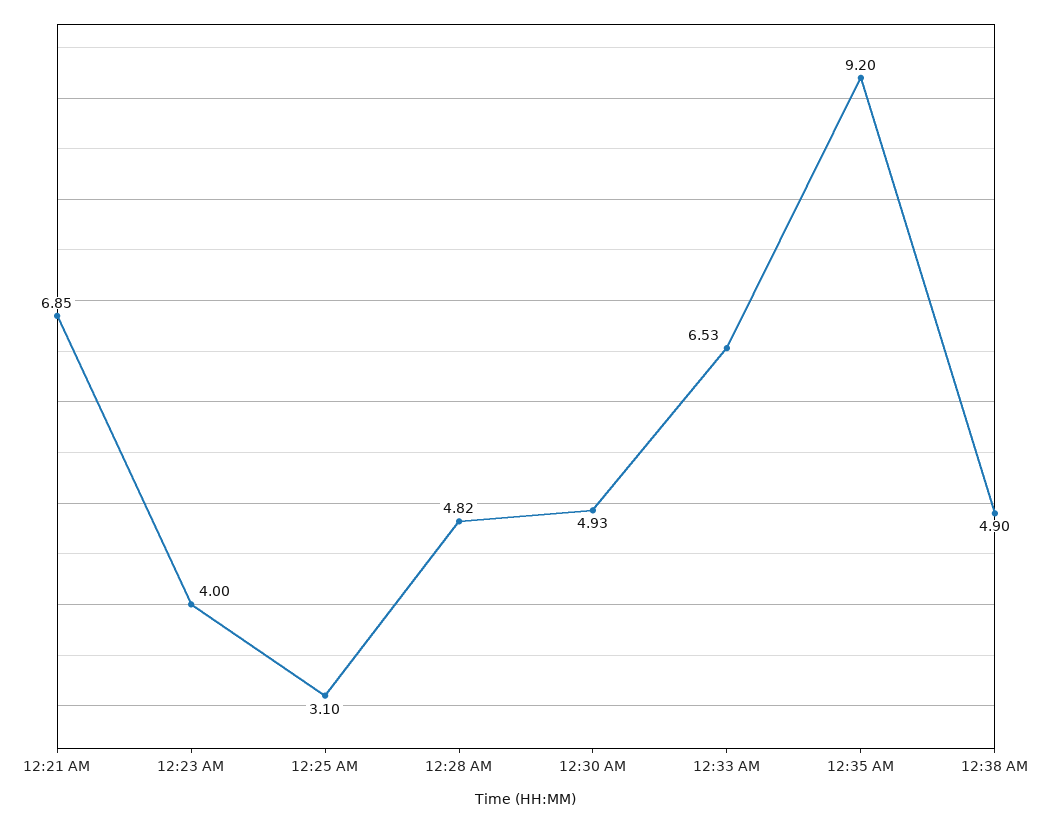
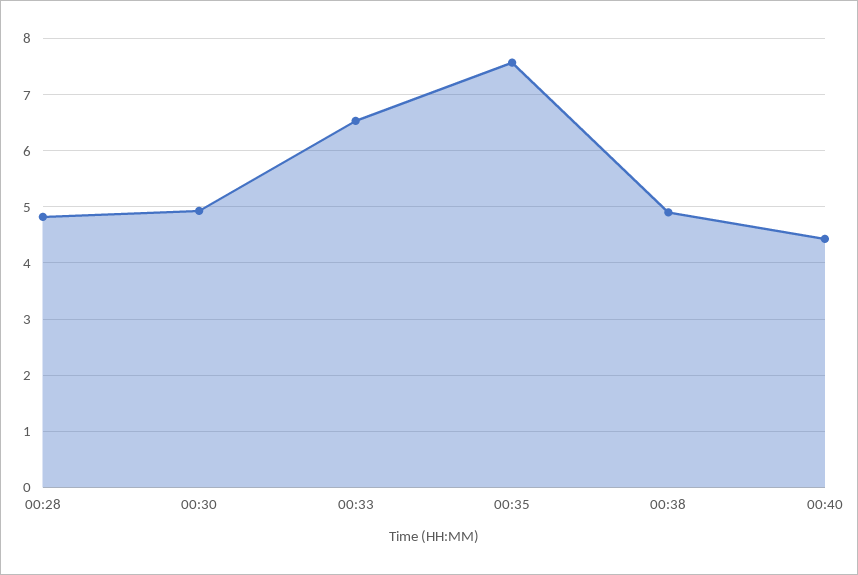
12:21 AM: 6.85 -> none
12:23 AM: 4 -> none
12:25 AM: 3.1 -> none
12:35 AM: 9.2 -> 7.6
00:40: none -> 4.4

